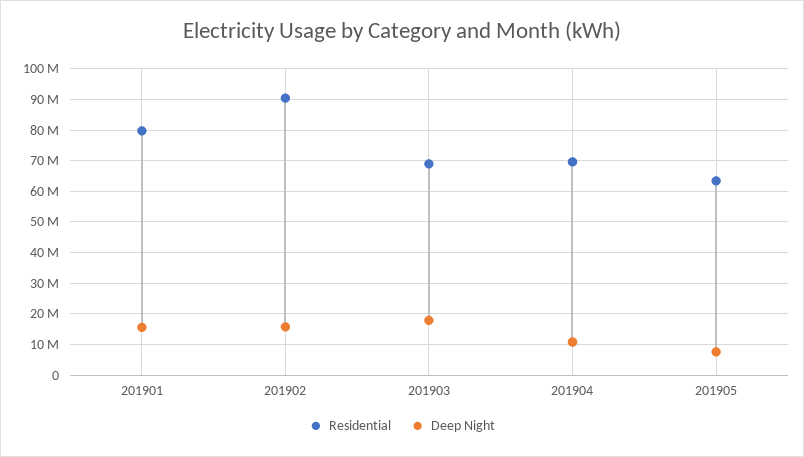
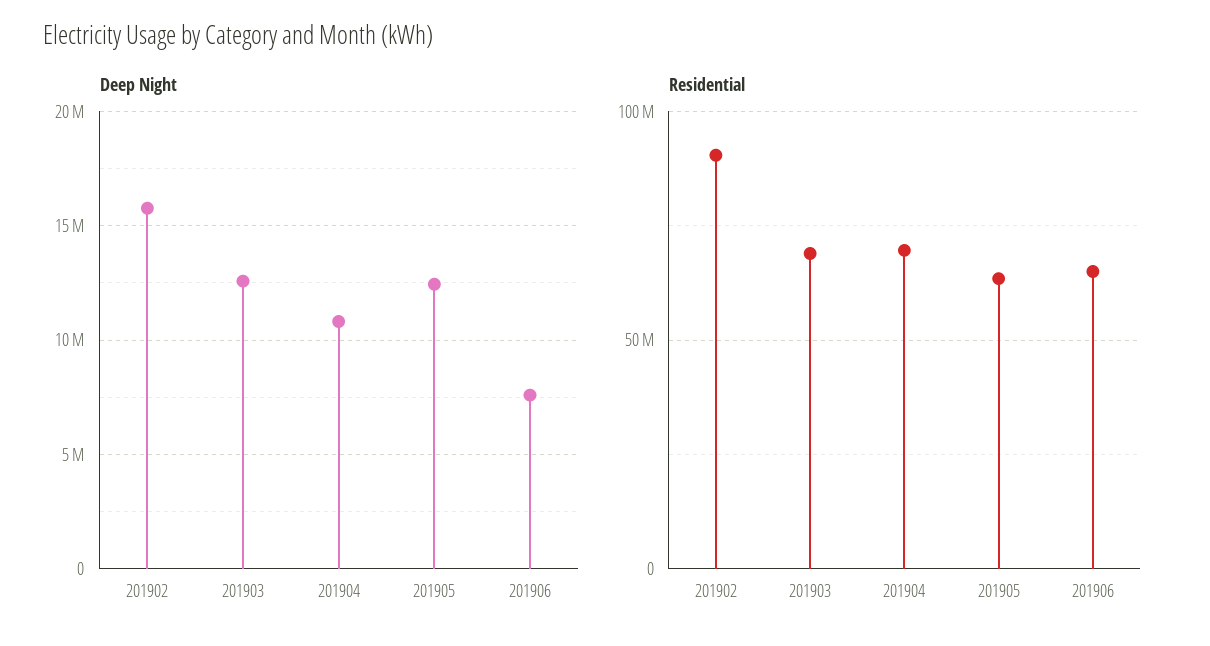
Residential, 201901: 80000000 -> none
Deep Night, 201901: 16000000 -> none
Deep Night, 201903: 18000000 -> 12500000
Deep Night, 201905: 8000000 -> 12500000
Deep Night, 201906: none -> 7500000
Residential, 201906: none -> 65000000

